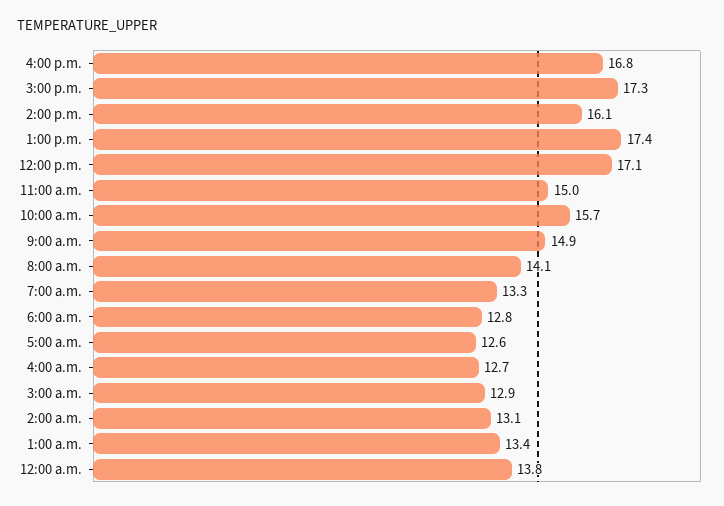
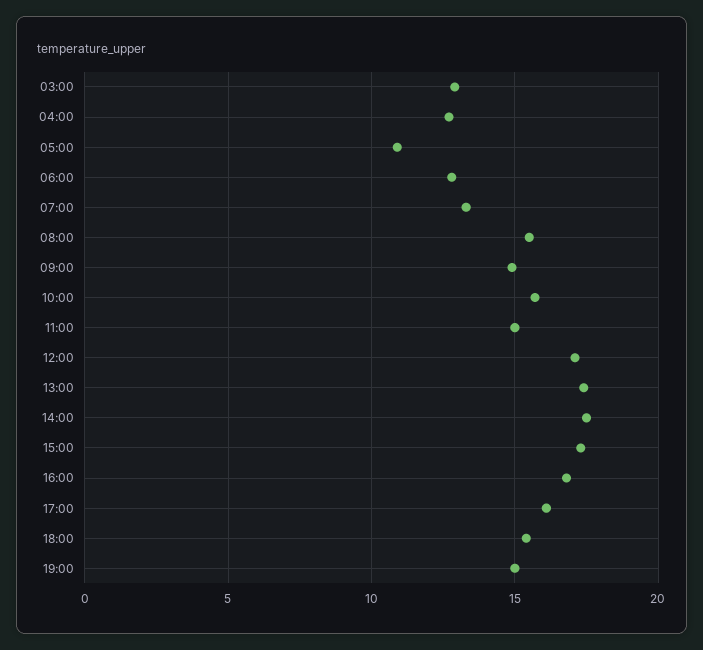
2:00 p.m.: 16.1 -> 17.5
8:00 a.m.: 14.1 -> 15.5
5:00 a.m.: 12.6 -> 11
2:00 a.m.: 13.1 -> none
1:00 a.m.: 13.4 -> none
12:00 a.m.: 13.8 -> none
17:00: none -> 16
18:00: none -> 15.5
19:00: none -> 15

